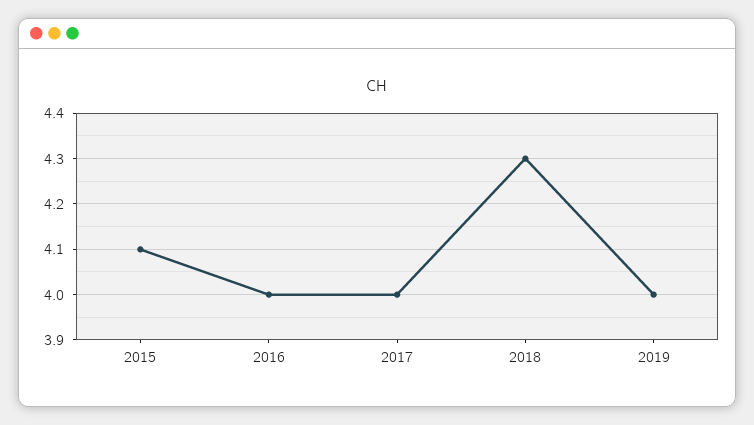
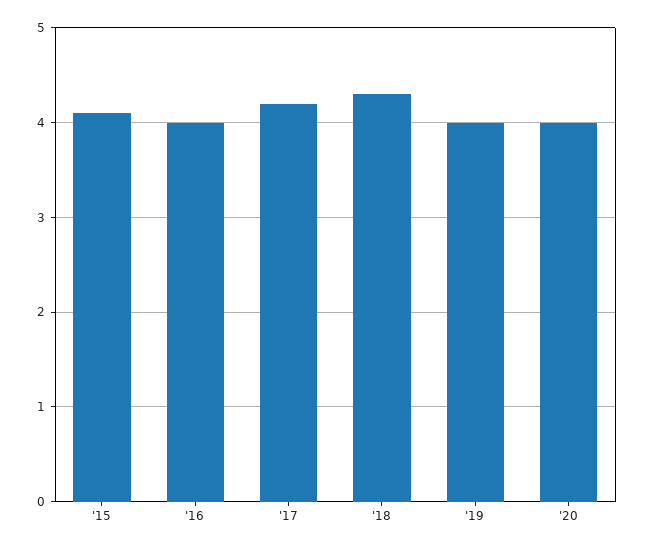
2017: 4 -> 4.2
'20: none -> 4

